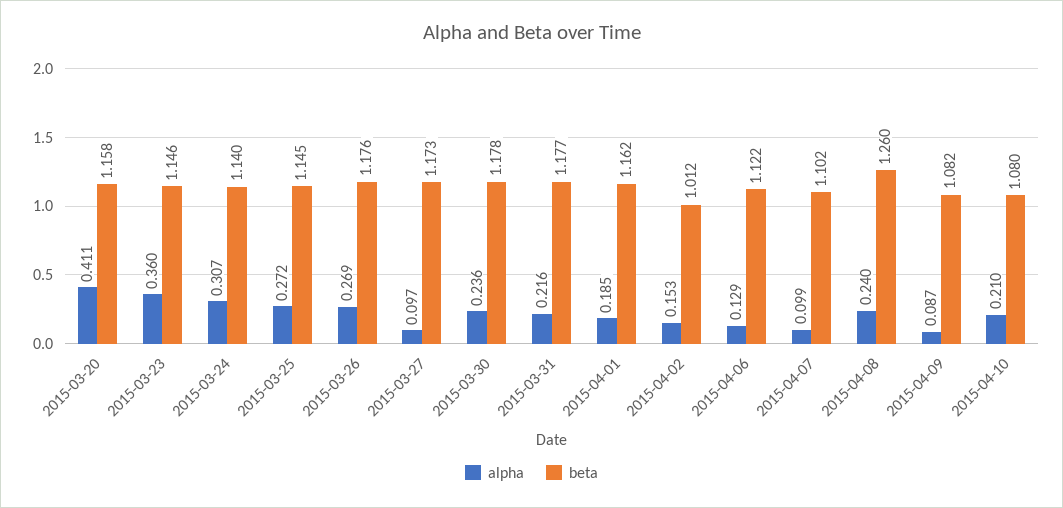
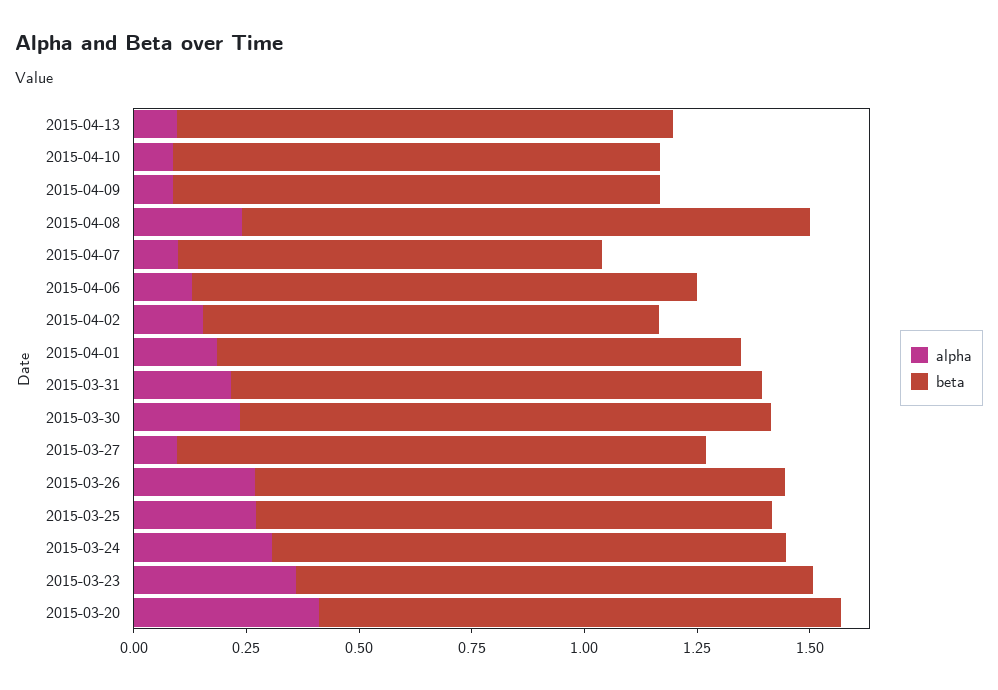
beta, 2015-04-07: 1.102 -> 0.95
alpha, 2015-04-10: 0.21 -> 0.1
alpha, 2015-04-13: none -> 0.1
beta, 2015-04-13: none -> 1.1

